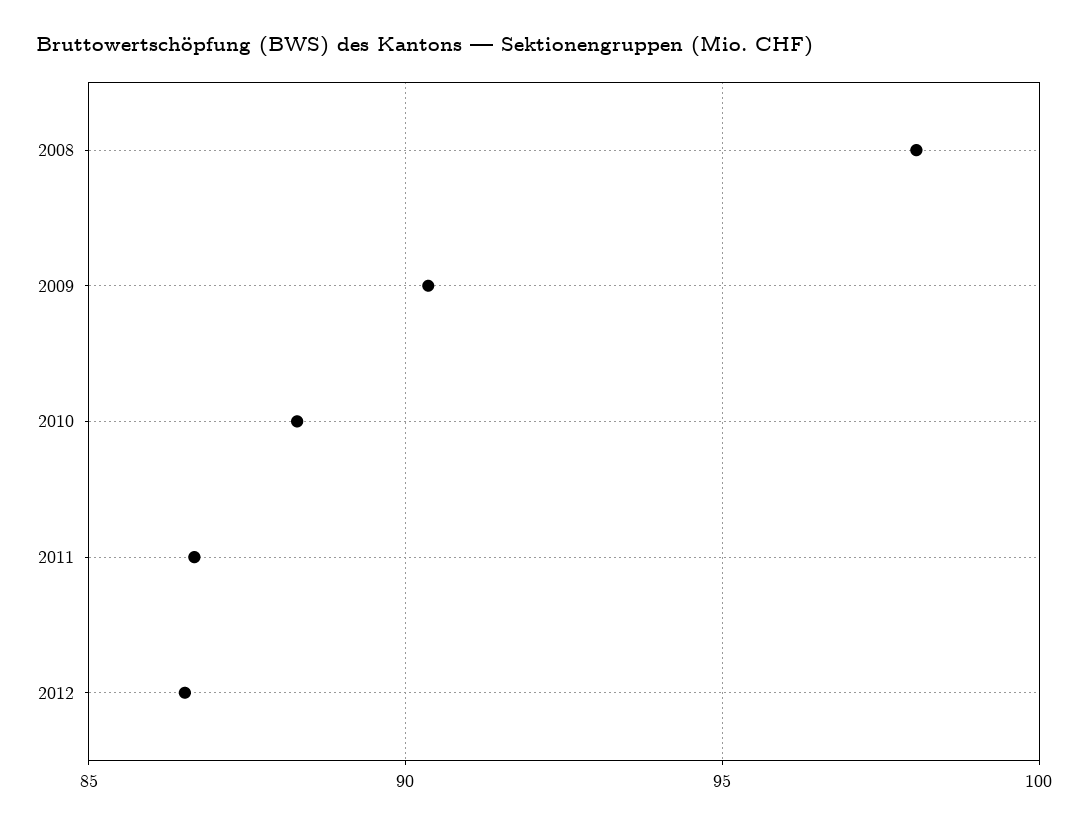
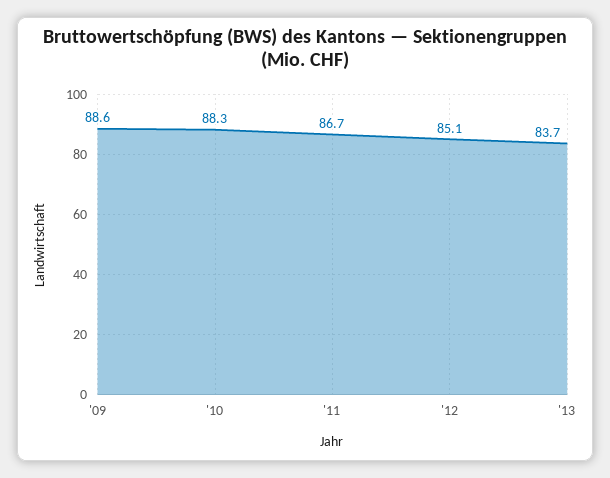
2008: 98 -> none
2009: 90.5 -> 88.6
2012: 86.5 -> 85.1
'13: none -> 83.7

